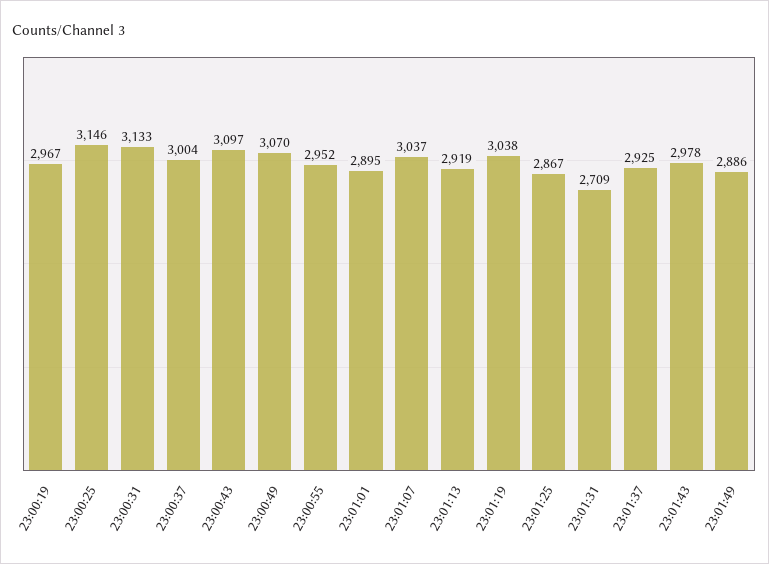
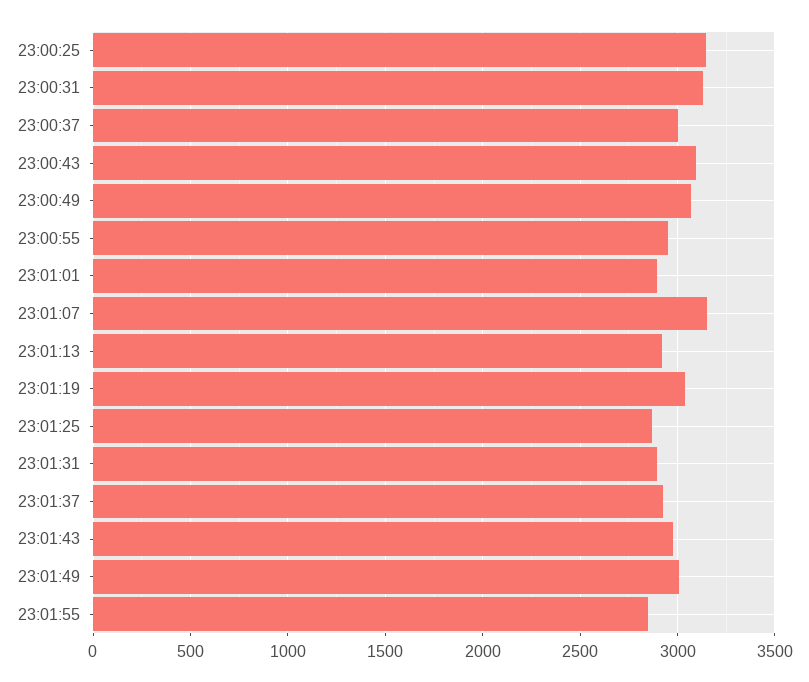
23:00:19: 2967 -> none
23:01:07: 3037 -> 3150
23:01:31: 2709 -> 2900
23:01:49: 2886 -> 3000
23:01:55: none -> 2850

